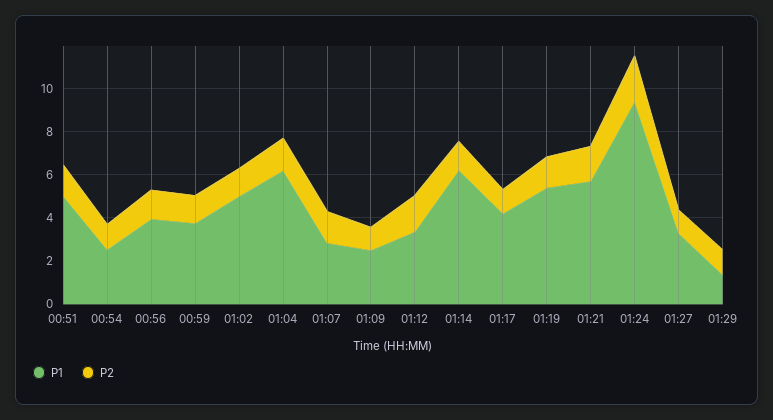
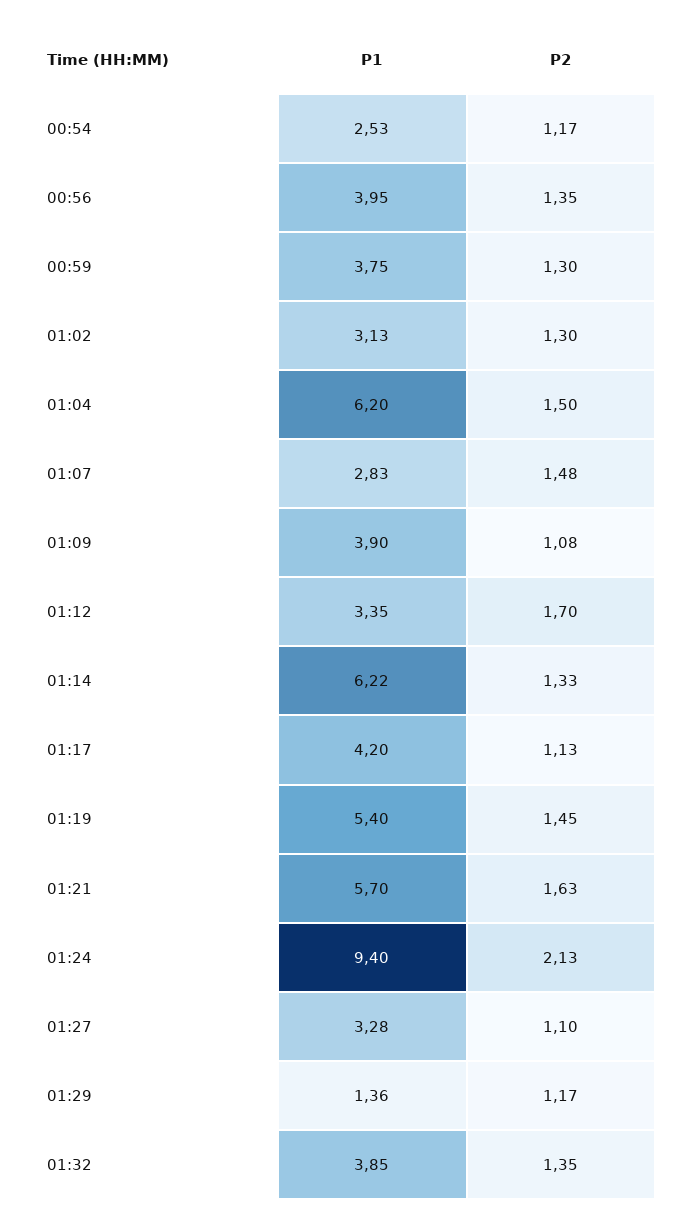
P1, 00:51: 5 -> none
P2, 00:51: 1.5 -> none
P1, 01:02: 5 -> 3.13
P1, 01:09: 2.5 -> 3.9
P1, 01:32: none -> 3.85
P2, 01:32: none -> 1.35

